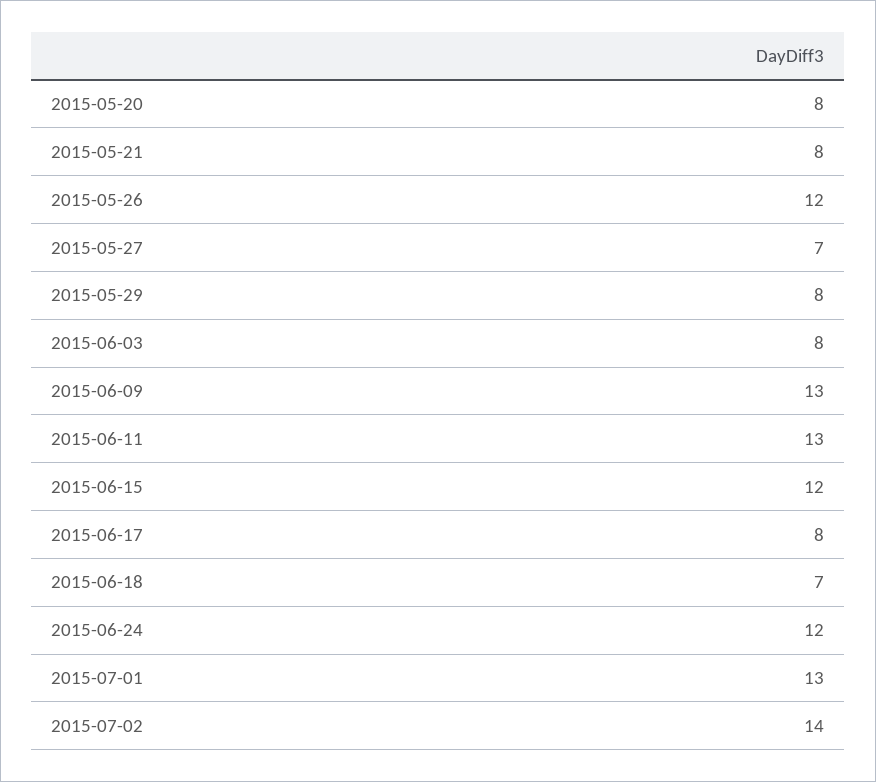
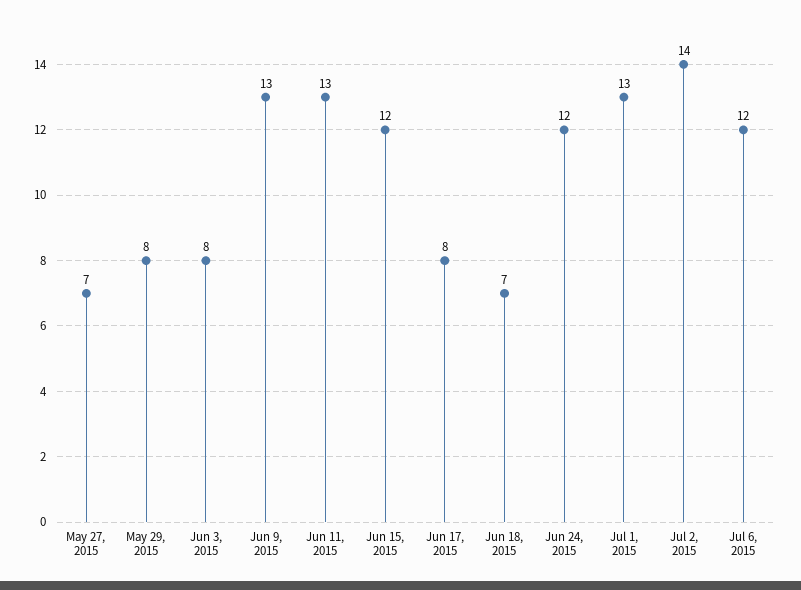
2015-05-20: 8 -> none
2015-05-21: 8 -> none
2015-05-26: 12 -> none
Jul 6, 2015: none -> 12

